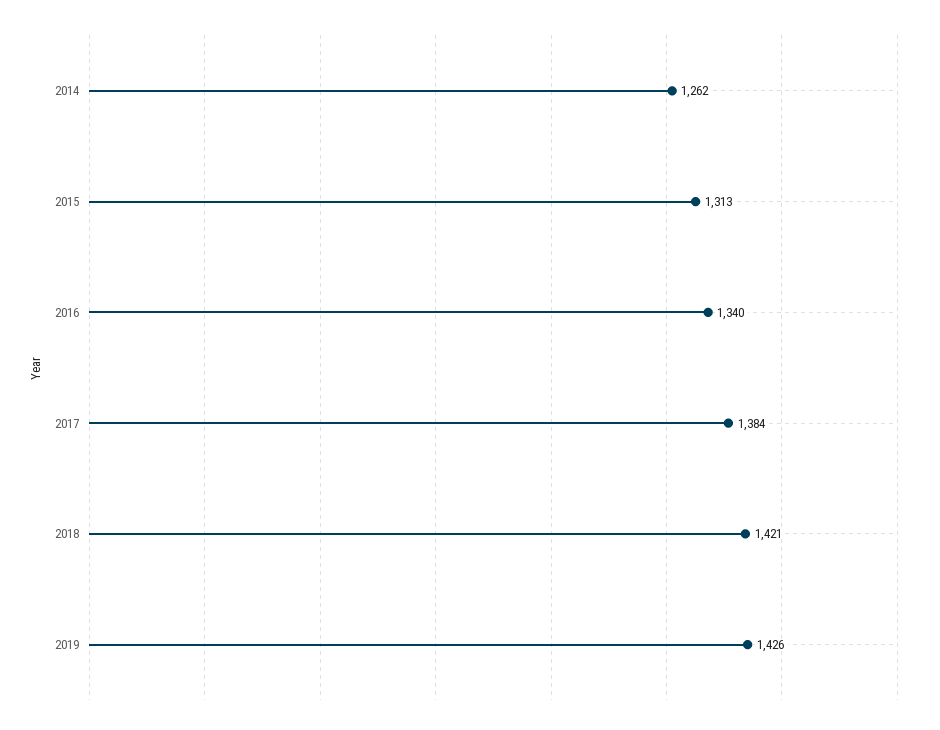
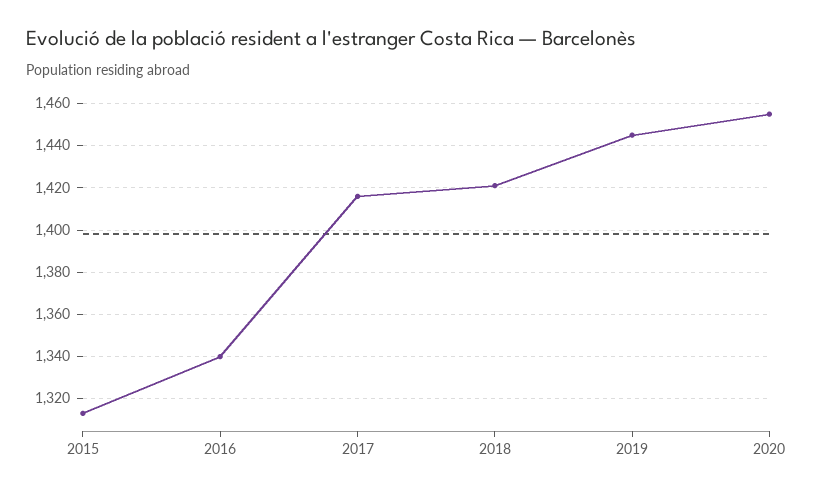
2014: 1262 -> none
2017: 1384 -> 1415
2019: 1426 -> 1445
2020: none -> 1455

